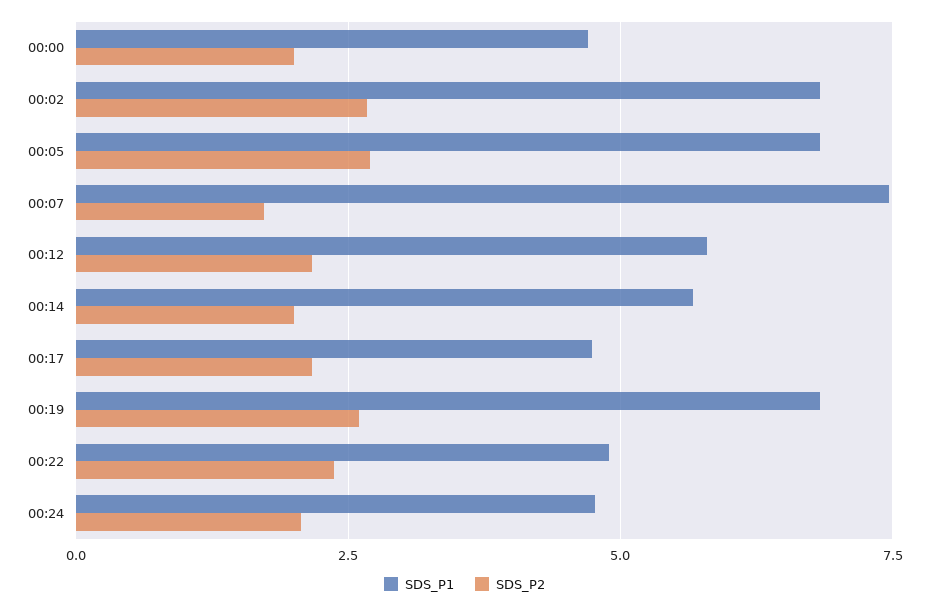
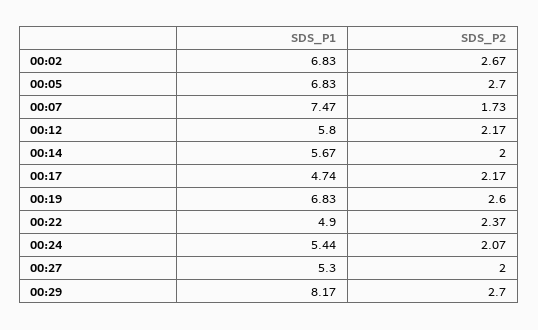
SDS_P1, 00:00: 4.75 -> none
SDS_P2, 00:00: 2 -> none
SDS_P1, 00:24: 4.75 -> 5.44
SDS_P1, 00:27: none -> 5.3
SDS_P2, 00:27: none -> 2
SDS_P1, 00:29: none -> 8.17
SDS_P2, 00:29: none -> 2.7

